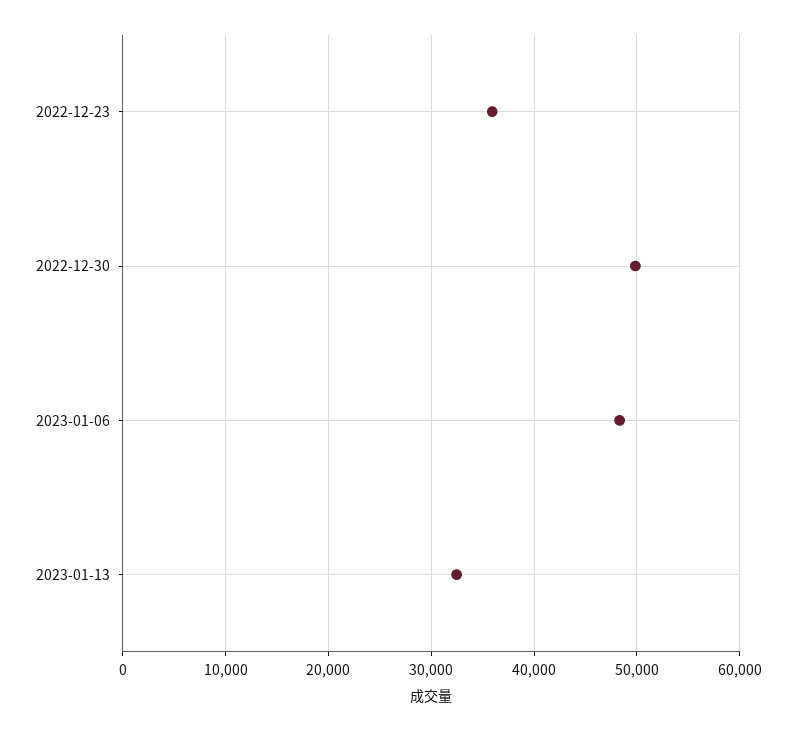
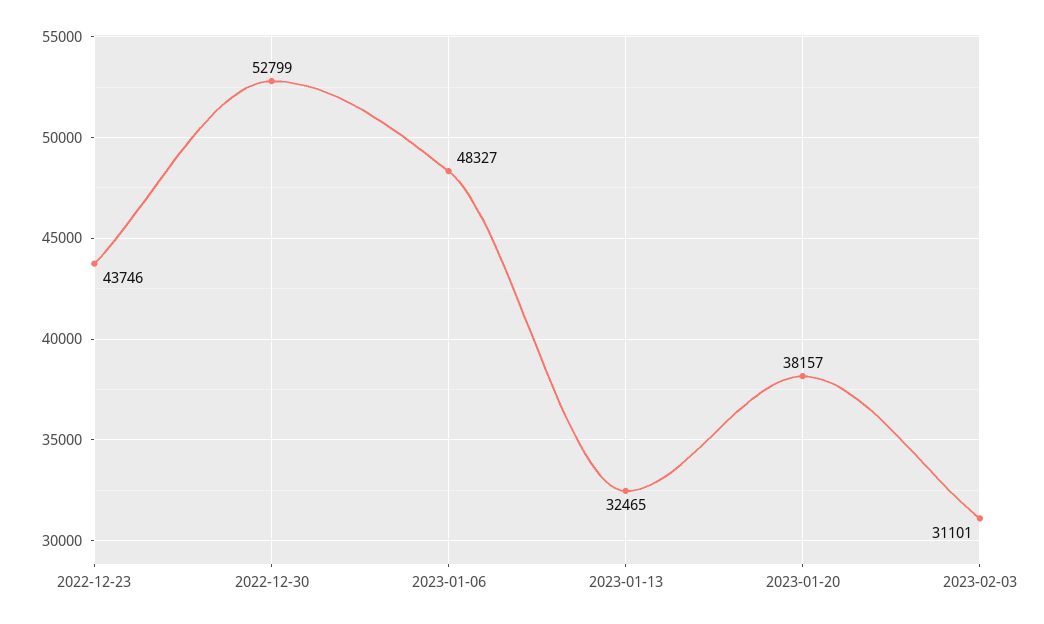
2022-12-23: 36000 -> 43746
2022-12-30: 50000 -> 52799
2023-01-20: none -> 38157
2023-02-03: none -> 31101

